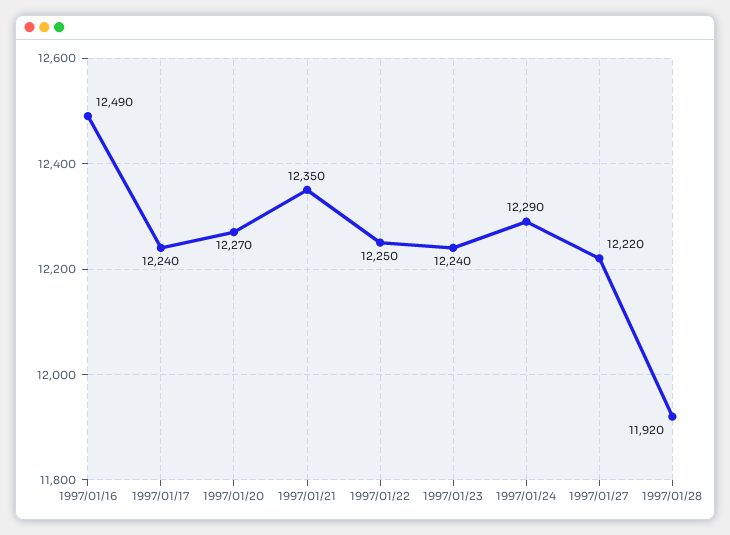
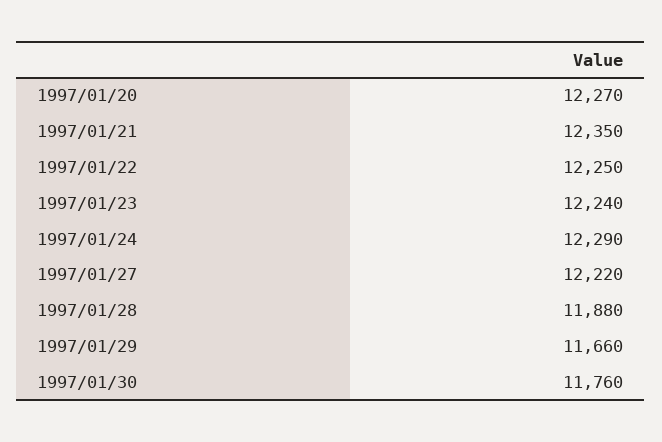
1997/01/16: 12490 -> none
1997/01/17: 12240 -> none
1997/01/28: 11920 -> 11880
1997/01/29: none -> 11660
1997/01/30: none -> 11760

